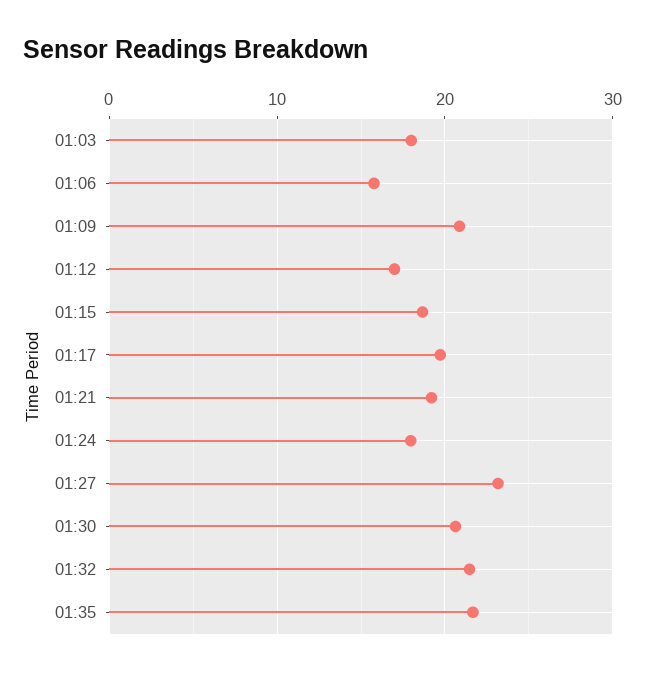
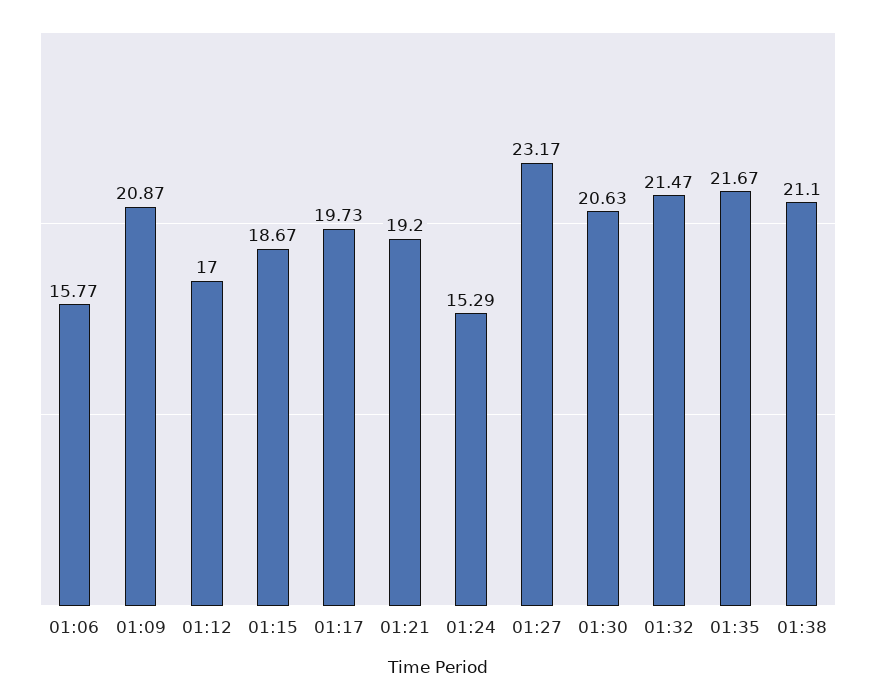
01:03: 18 -> none
01:24: 18 -> 15.29
01:38: none -> 21.1

